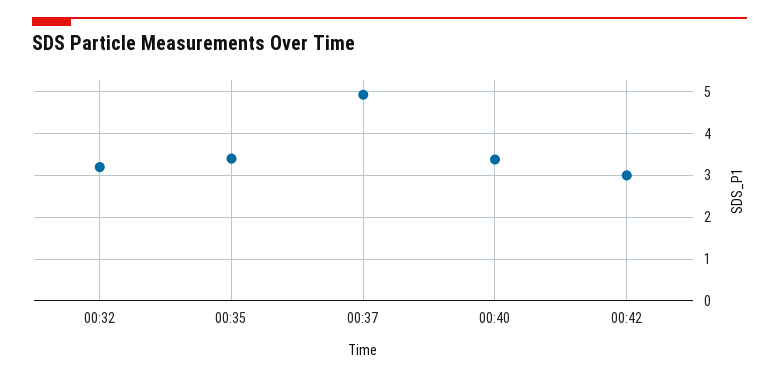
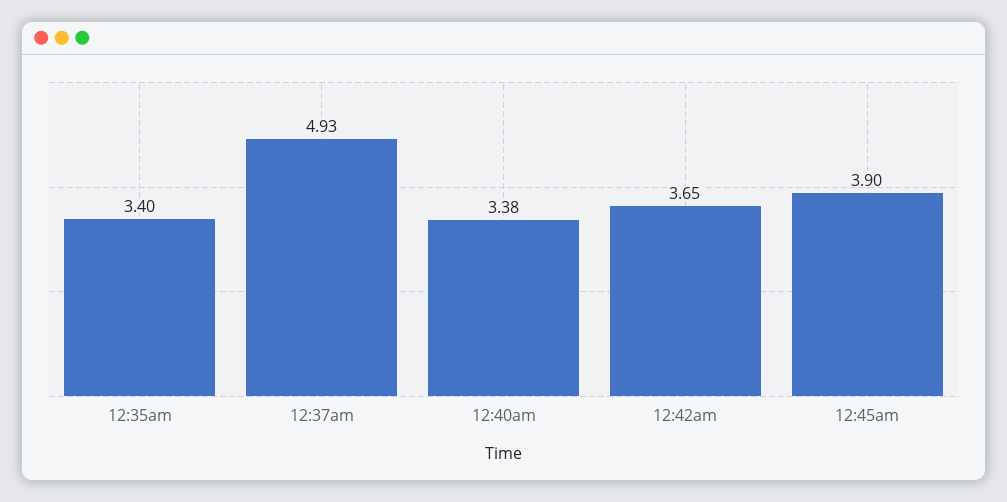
00:32: 3.2 -> none
00:42: 3 -> 3.65
12:45am: none -> 3.9

